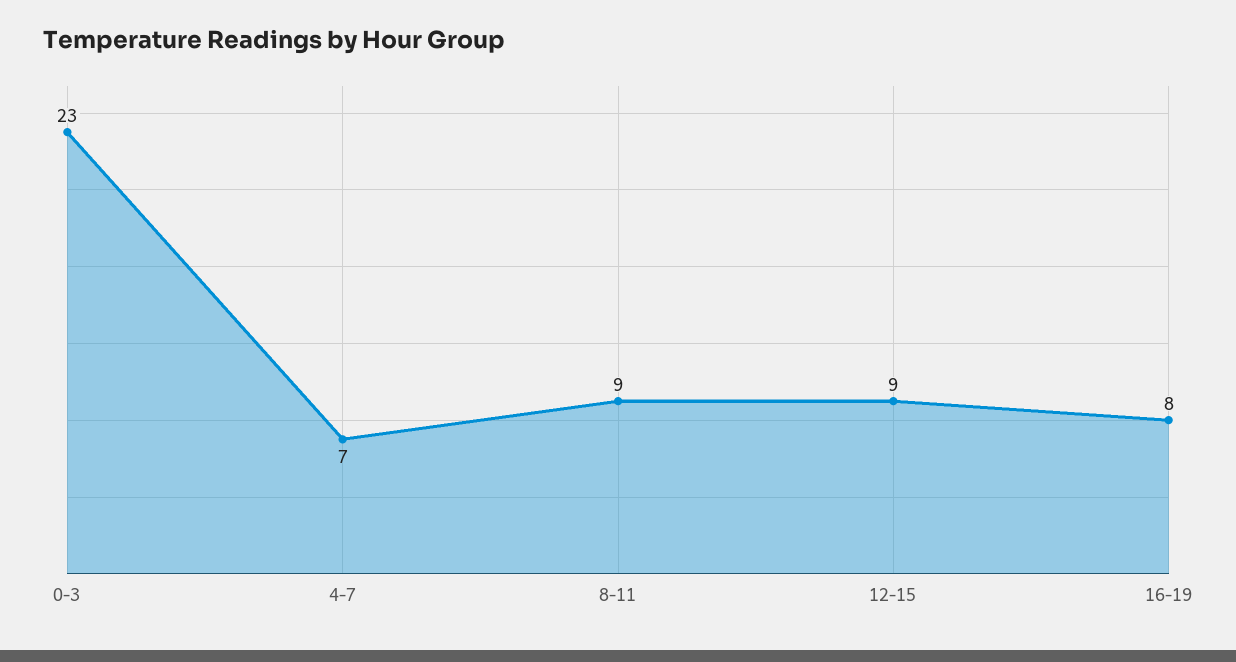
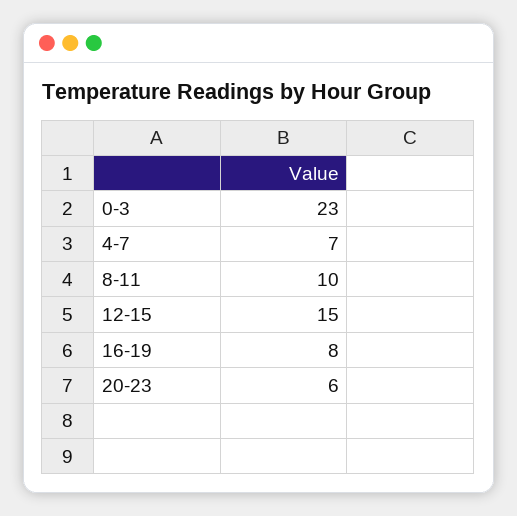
8-11: 9 -> 10
12-15: 9 -> 15
20-23: none -> 6

